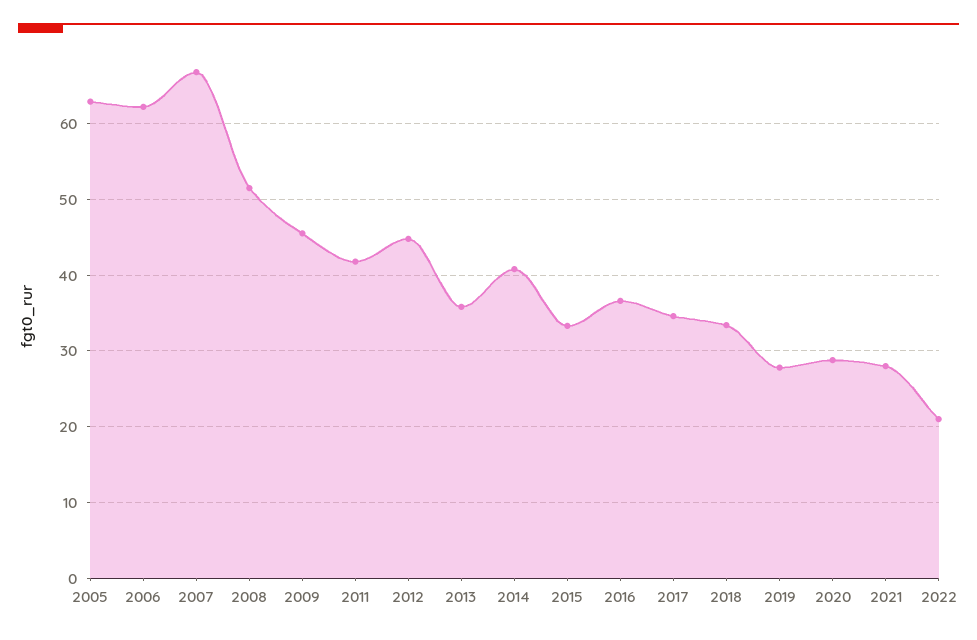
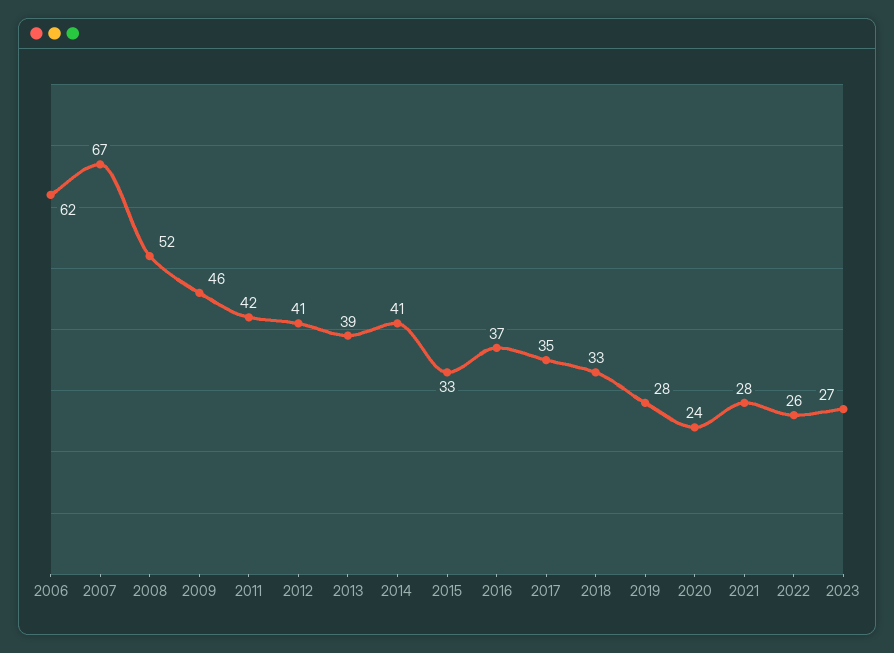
2005: 63 -> none
2012: 45 -> 41
2013: 36 -> 39
2020: 29 -> 24
2022: 21 -> 26
2023: none -> 27

